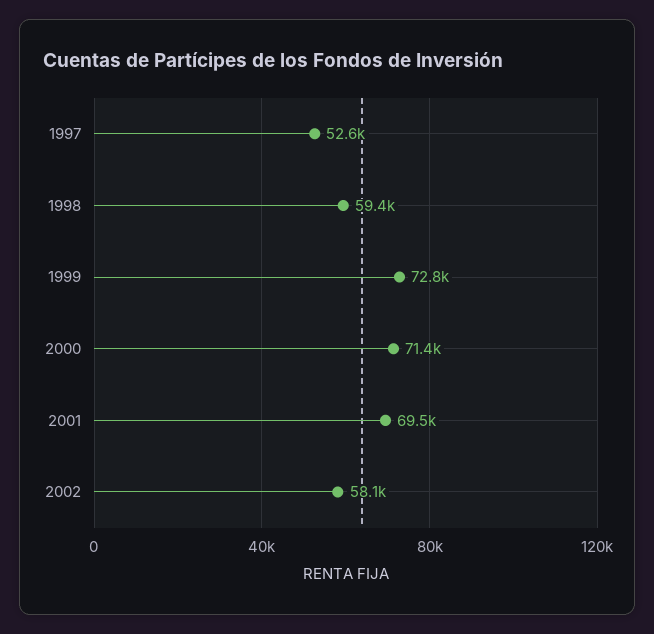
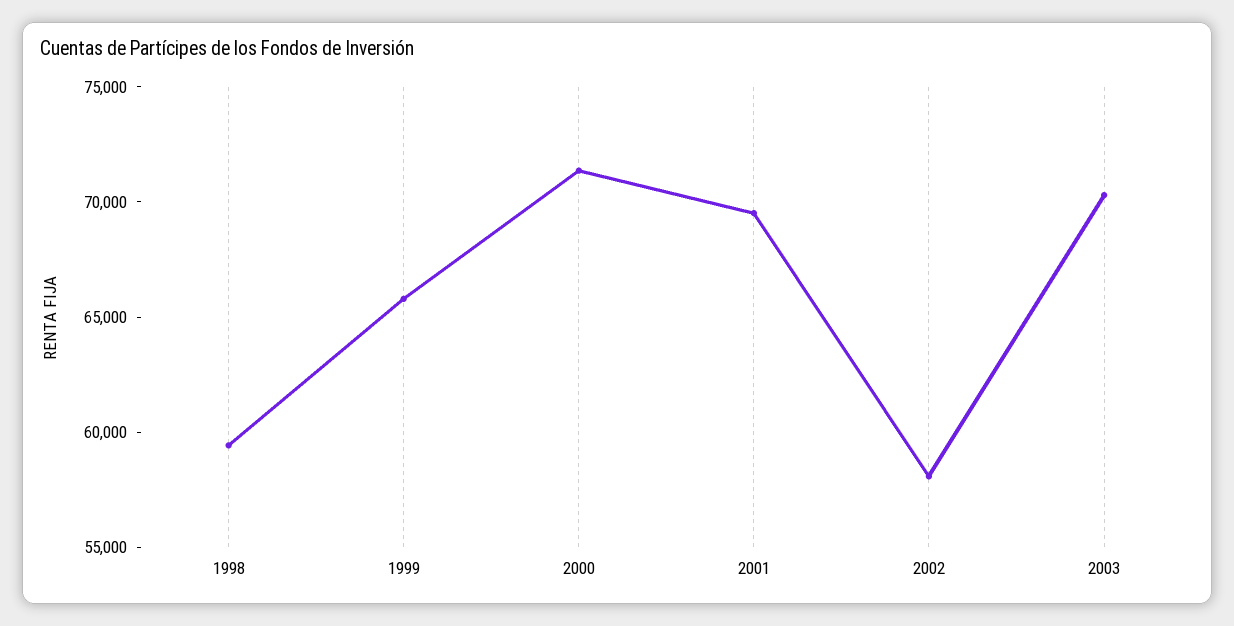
1997: 52600 -> none
1999: 72800 -> 66000
2003: none -> 70000

